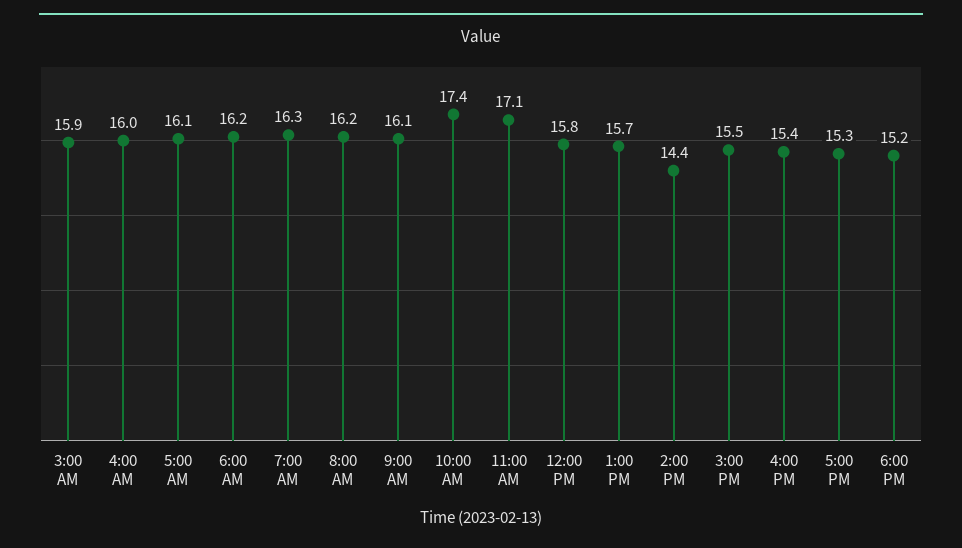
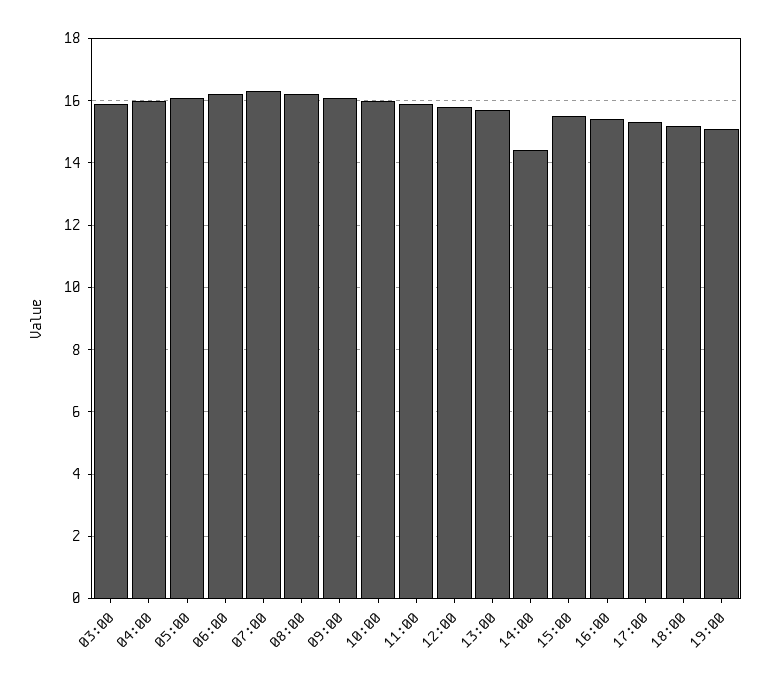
10:00 AM: 17.4 -> 16
11:00 AM: 17.1 -> 16
19:00: none -> 15

